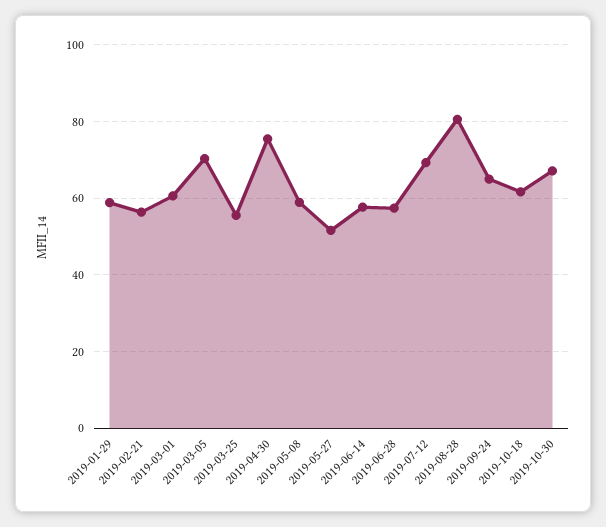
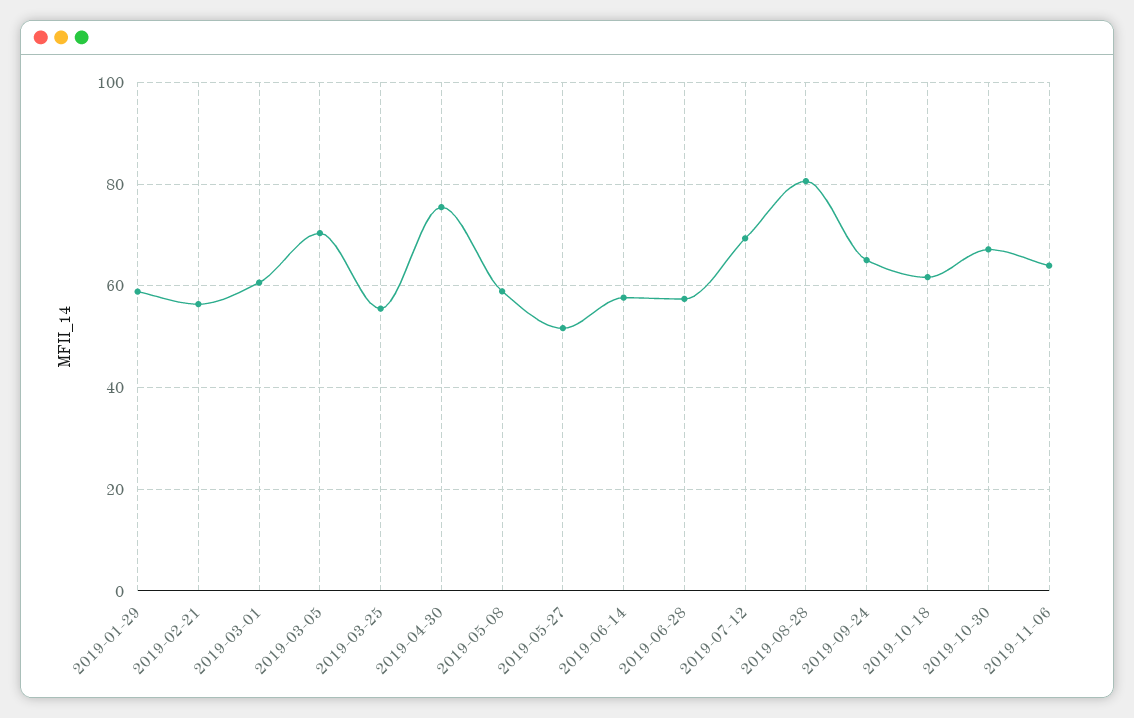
2019-11-06: none -> 64

